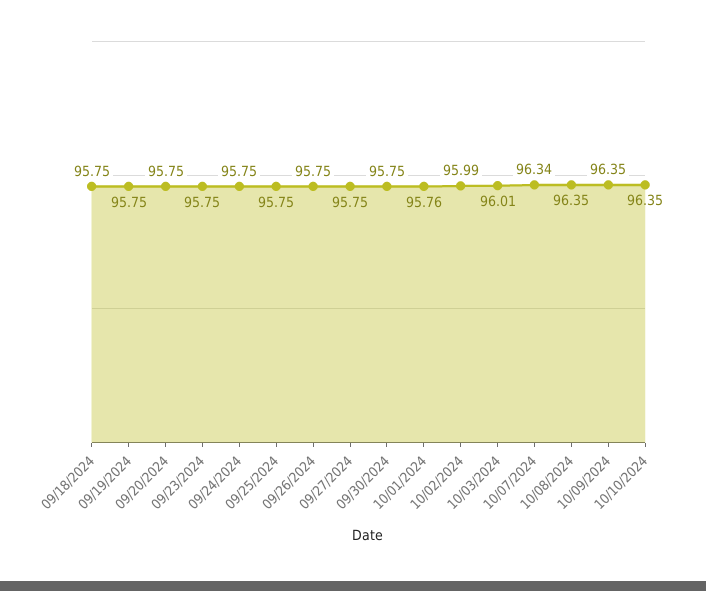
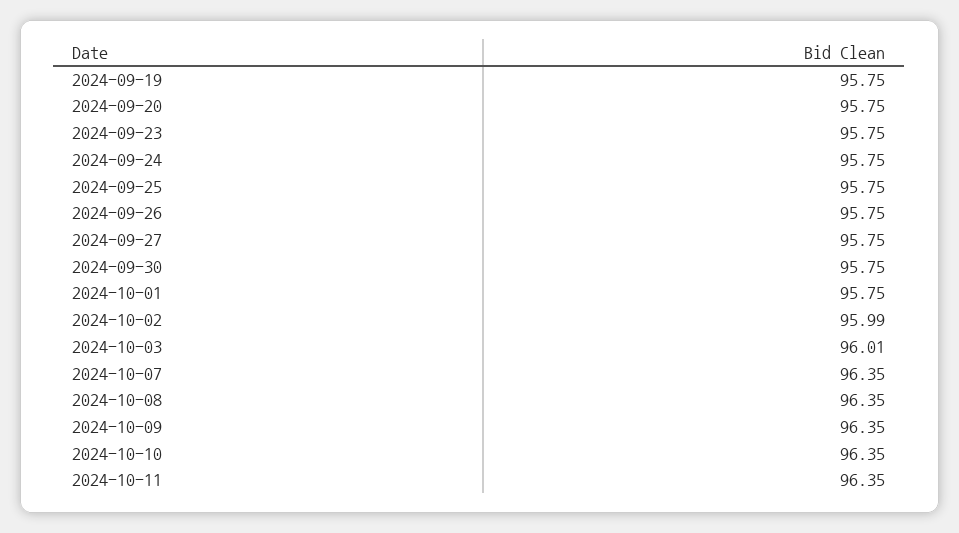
09/18/2024: 95.75 -> none
10/01/2024: 95.76 -> 95.75
10/07/2024: 96.34 -> 96.35
2024-10-11: none -> 96.35

